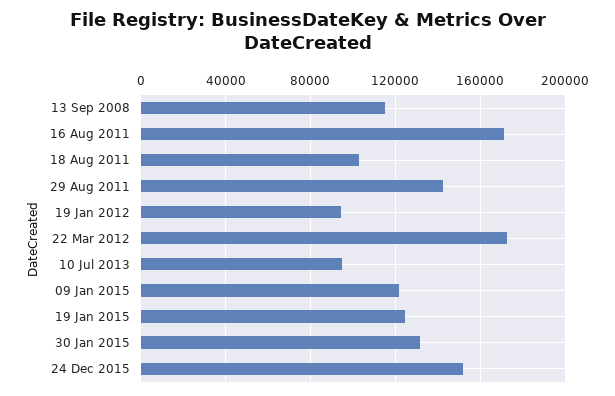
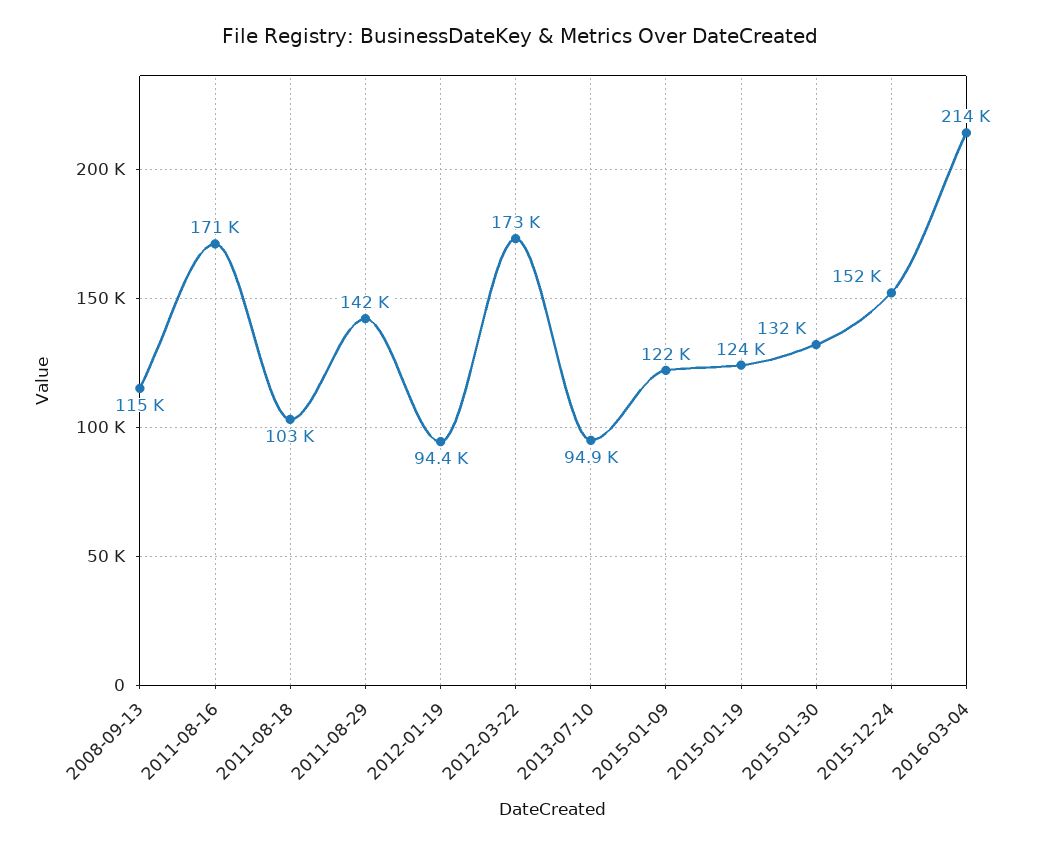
2016-03-04: none -> 214000

